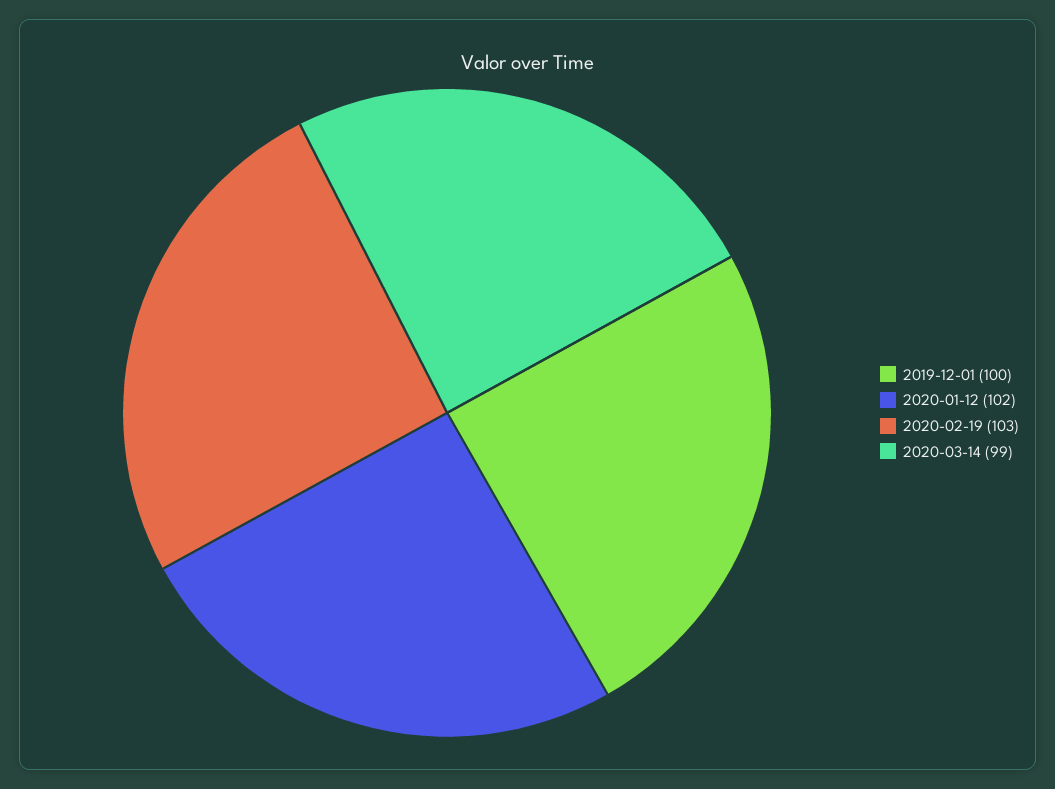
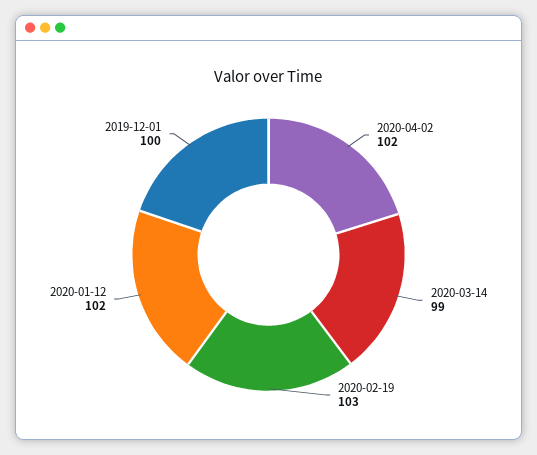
2020-04-02: none -> 102

